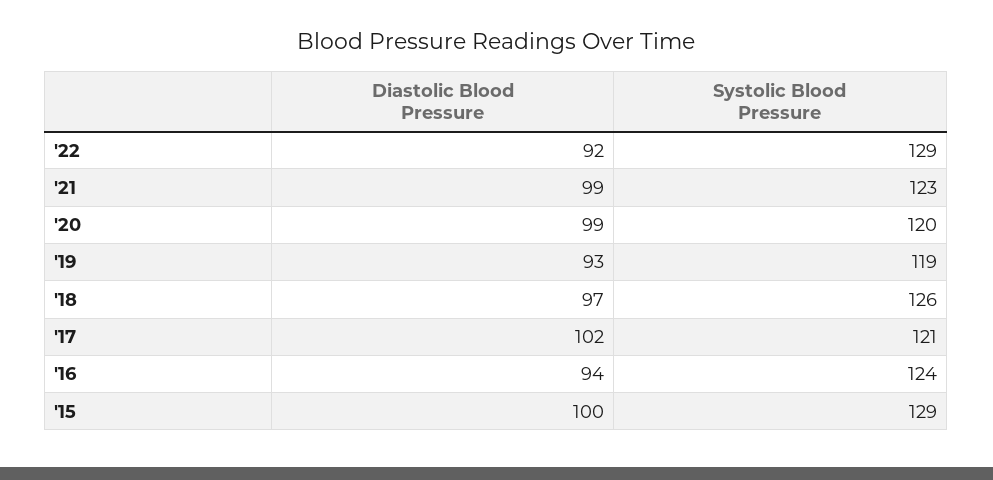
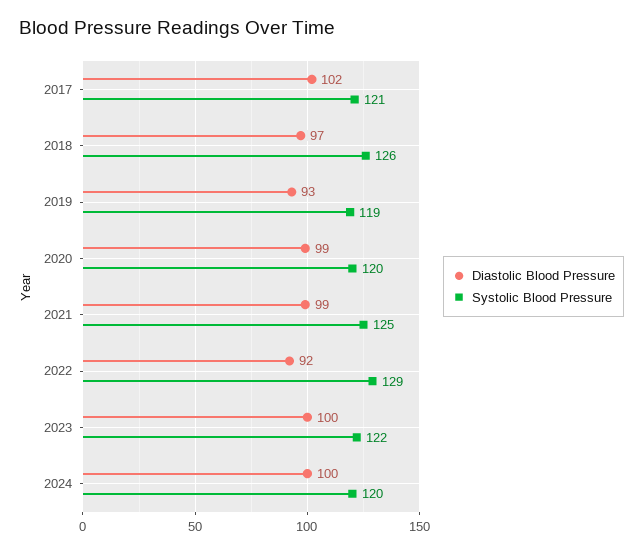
Systolic Blood Pressure, '21: 123 -> 125
Diastolic Blood Pressure, '16: 94 -> none
Systolic Blood Pressure, '16: 124 -> none
Diastolic Blood Pressure, '15: 100 -> none
Systolic Blood Pressure, '15: 129 -> none
Diastolic Blood Pressure, 2023: none -> 100
Systolic Blood Pressure, 2023: none -> 122
Diastolic Blood Pressure, 2024: none -> 100
Systolic Blood Pressure, 2024: none -> 120

